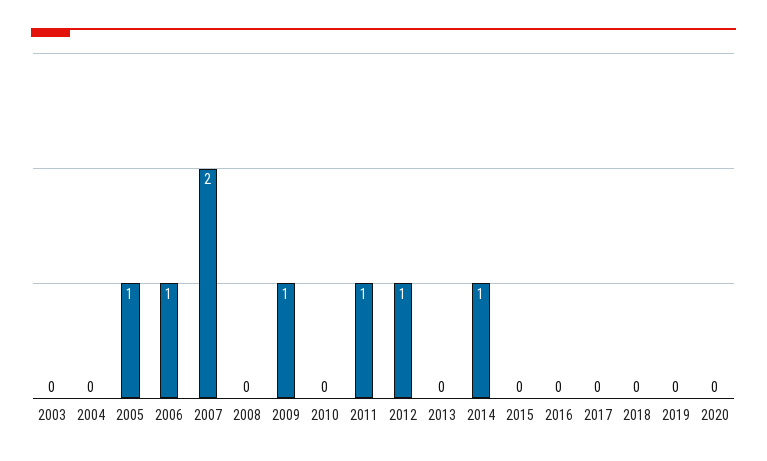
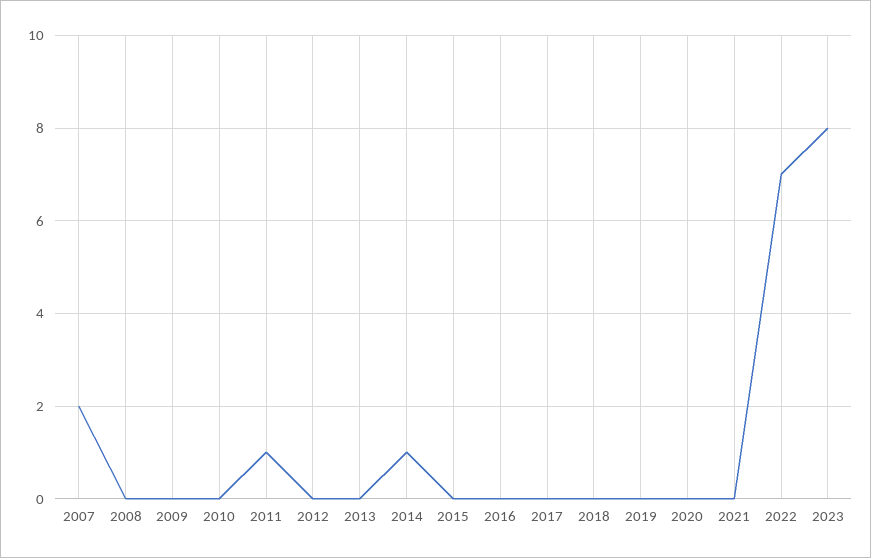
2003: 0 -> none
2004: 0 -> none
2005: 1 -> none
2006: 1 -> none
2009: 1 -> 0
2012: 1 -> 0
2021: none -> 0
2022: none -> 7
2023: none -> 8

